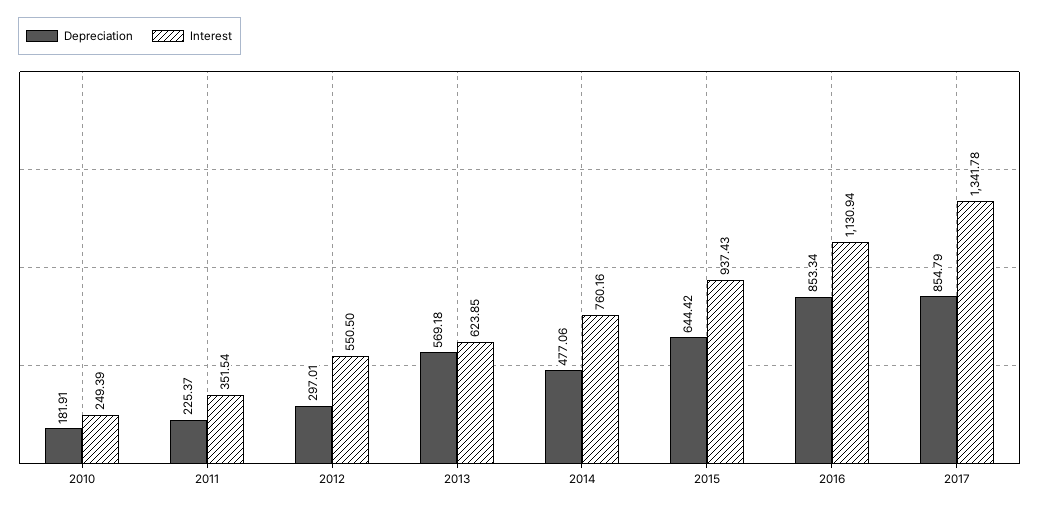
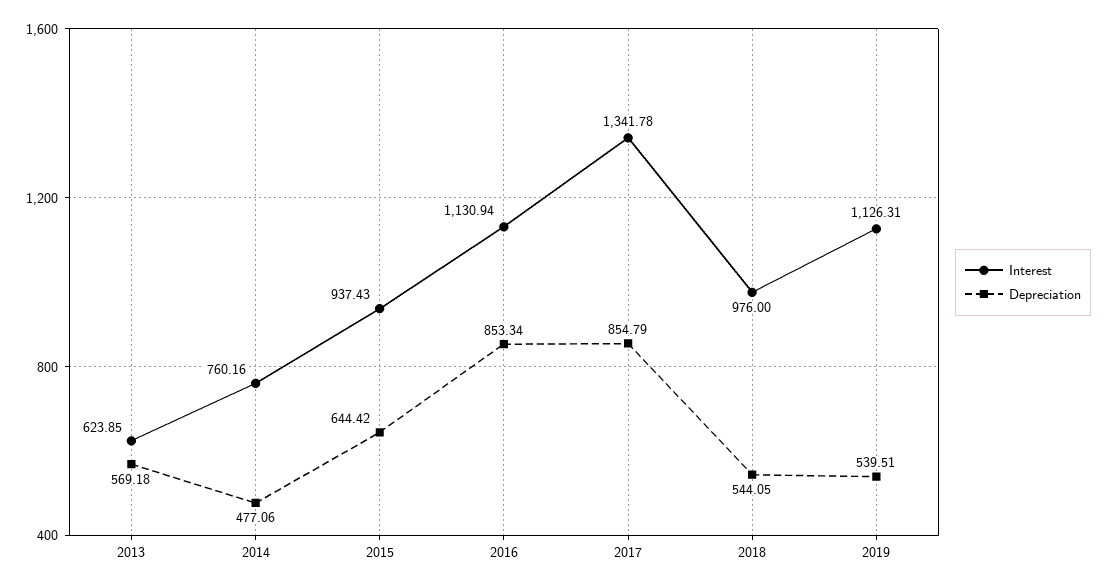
Depreciation, 2010: 181.91 -> none
Interest, 2010: 249.39 -> none
Depreciation, 2011: 225.37 -> none
Interest, 2011: 351.54 -> none
Depreciation, 2012: 297.01 -> none
Interest, 2012: 550.5 -> none
Interest, 2018: none -> 976
Depreciation, 2018: none -> 544.05
Interest, 2019: none -> 1126.31
Depreciation, 2019: none -> 539.51

